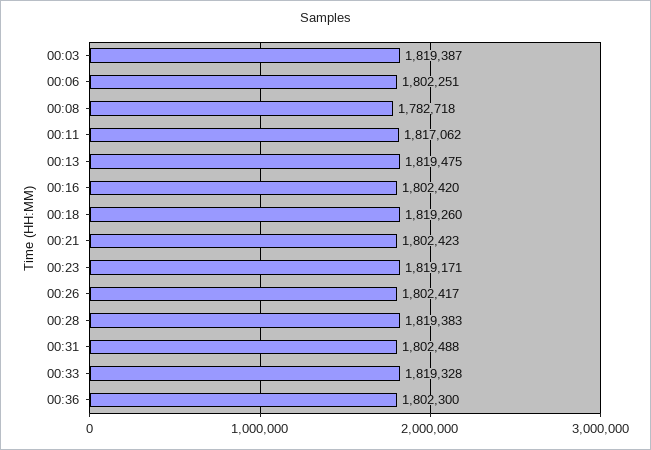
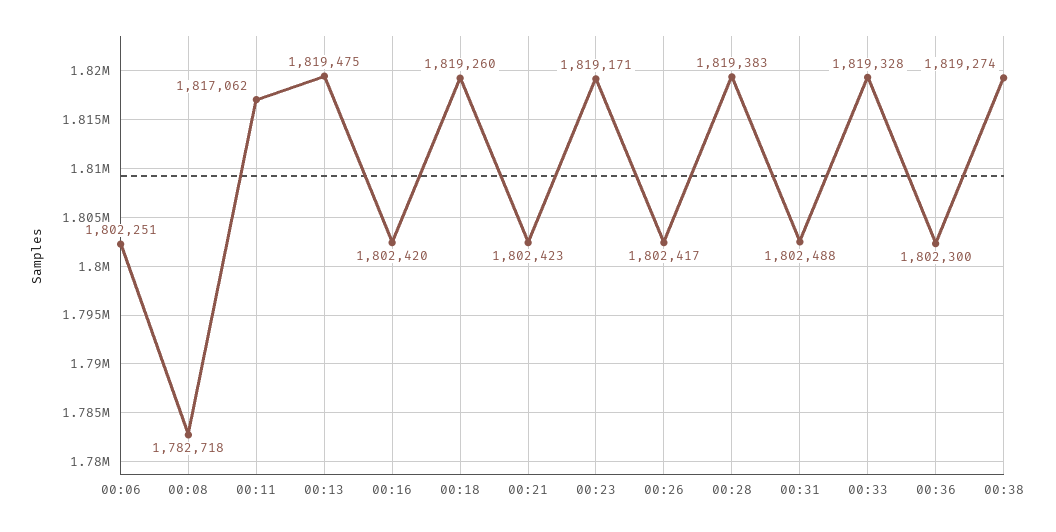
00:03: 1819387 -> none
00:38: none -> 1819274

